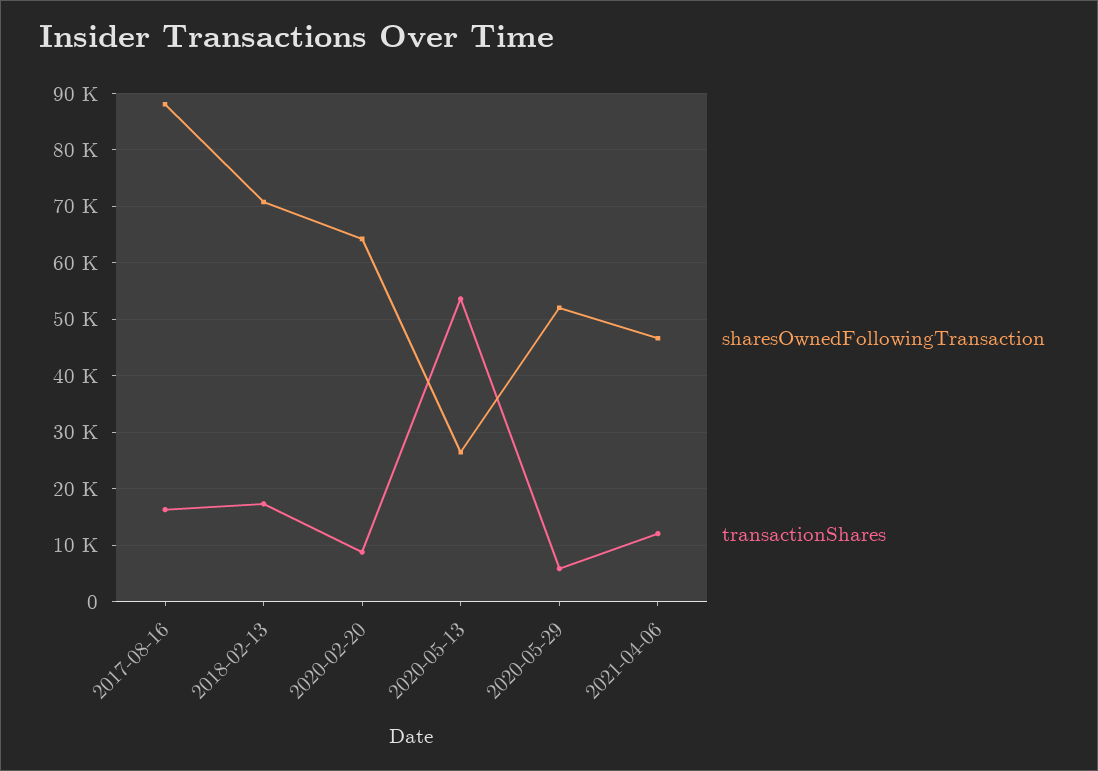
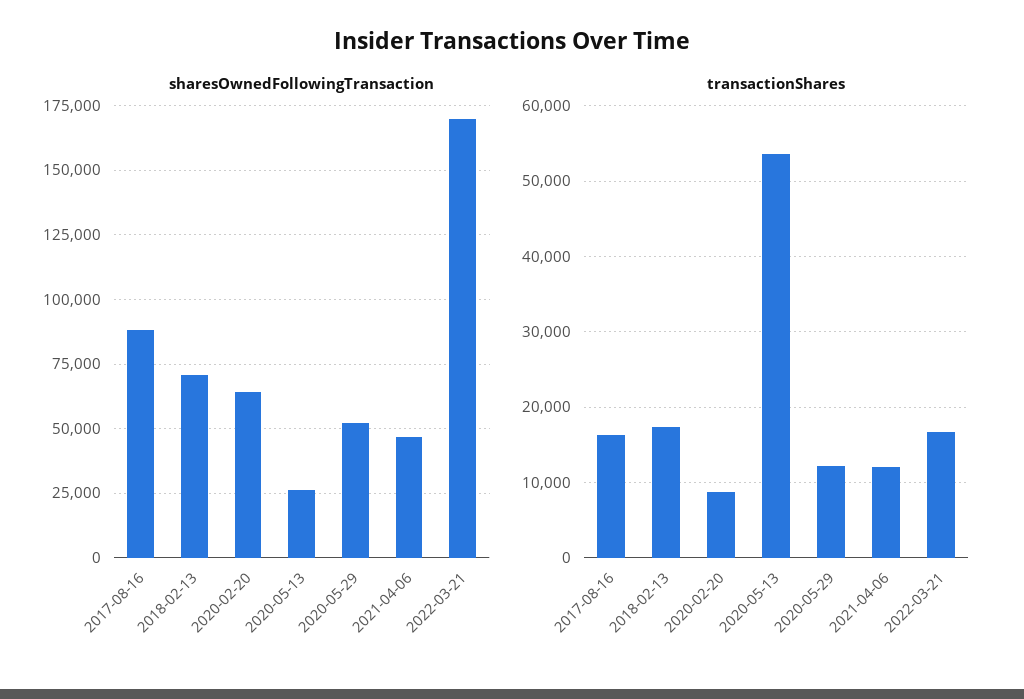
transactionShares, 2020-05-29: 6000 -> 12000
sharesOwnedFollowingTransaction, 2022-03-21: none -> 170000
transactionShares, 2022-03-21: none -> 17000

